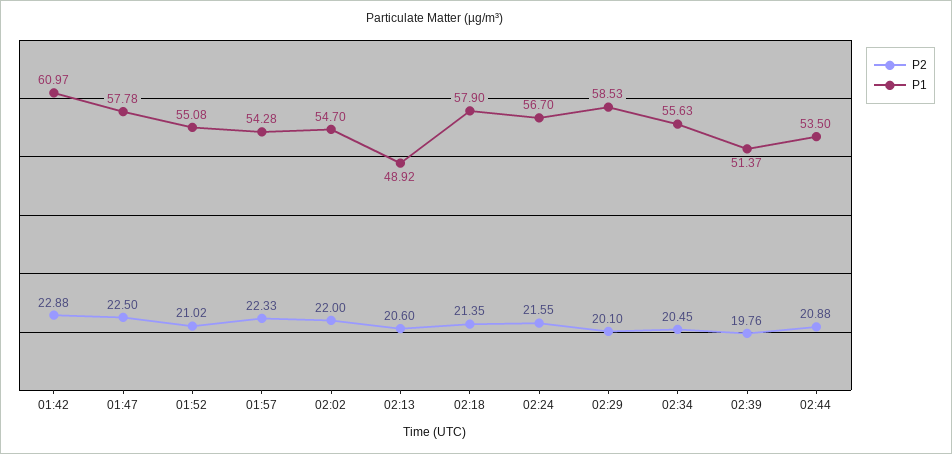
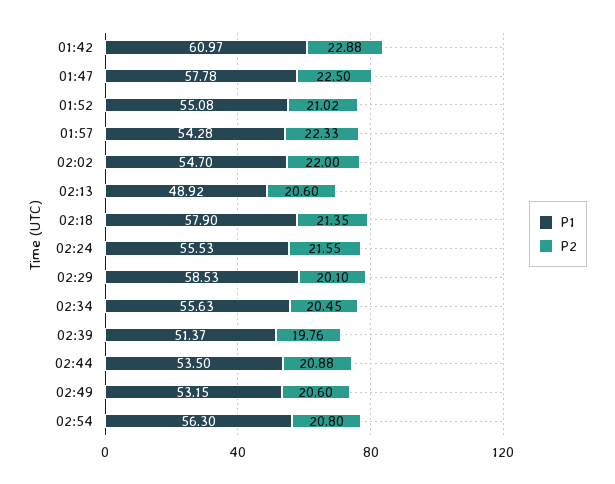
P1, 02:24: 56.7 -> 55.53
P1, 02:49: none -> 53.15
P2, 02:49: none -> 20.6
P1, 02:54: none -> 56.3
P2, 02:54: none -> 20.8

